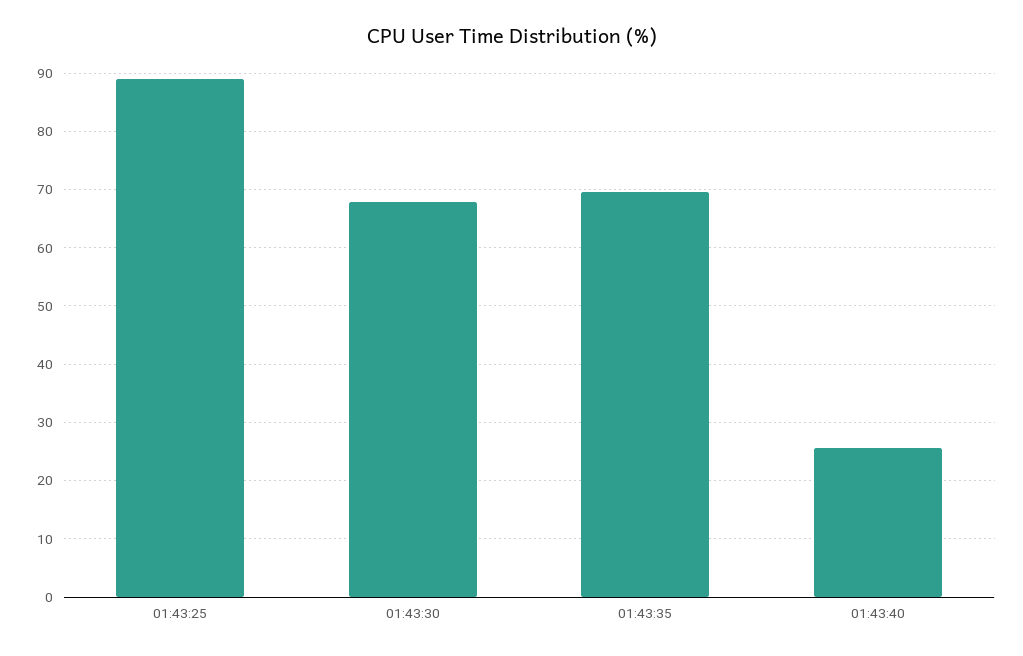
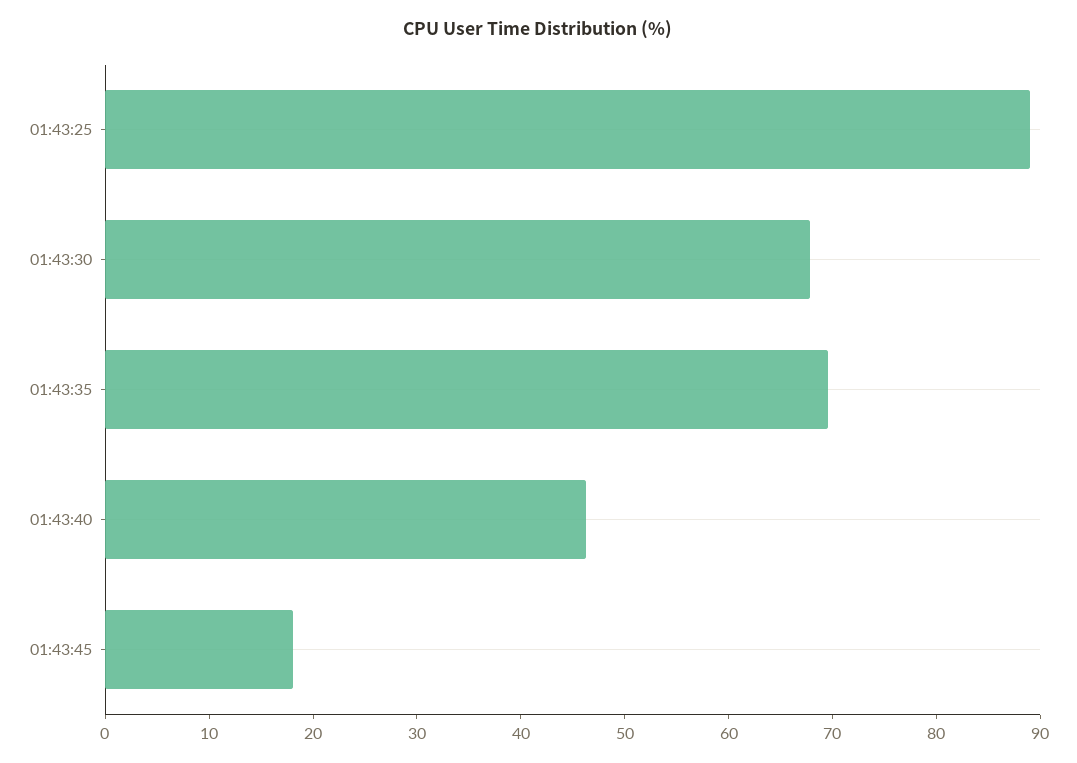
01:43:40: 26 -> 46
01:43:45: none -> 18

